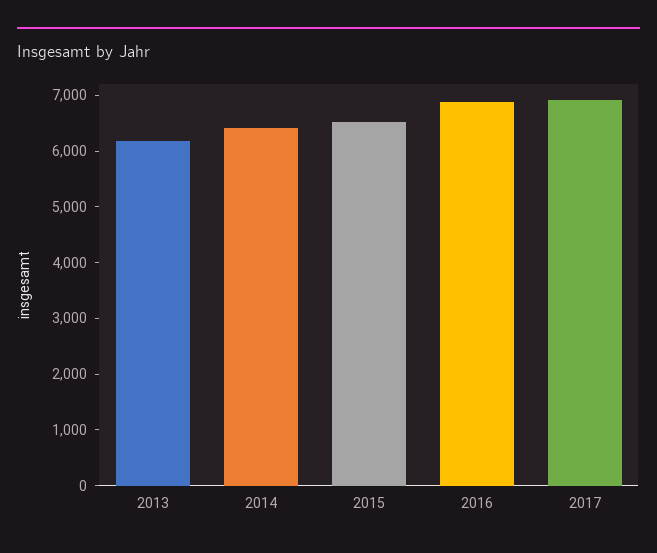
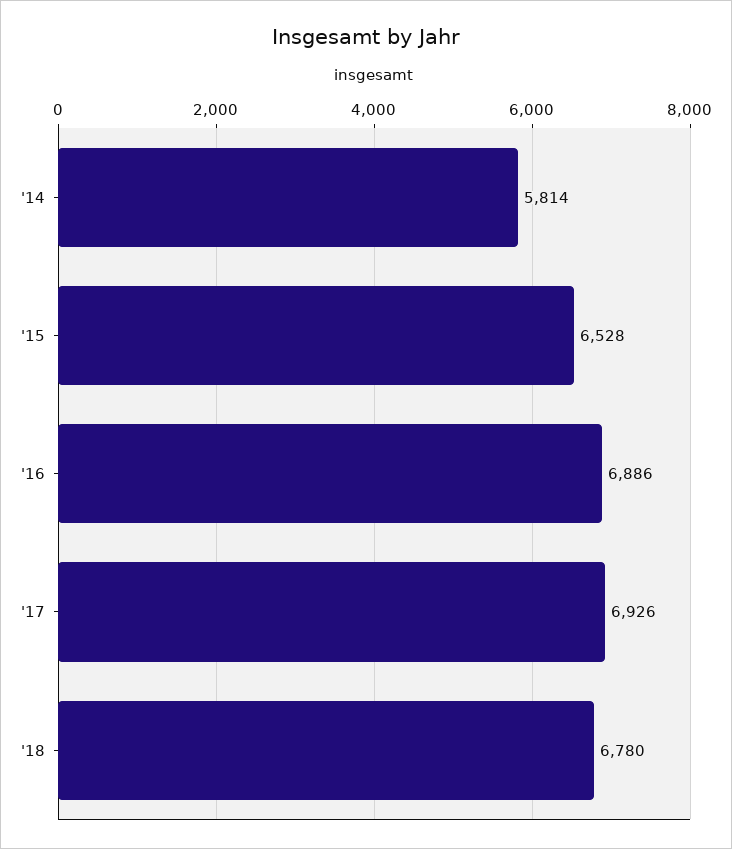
2013: 6200 -> none
2014: 6400 -> 5814
'18: none -> 6780

